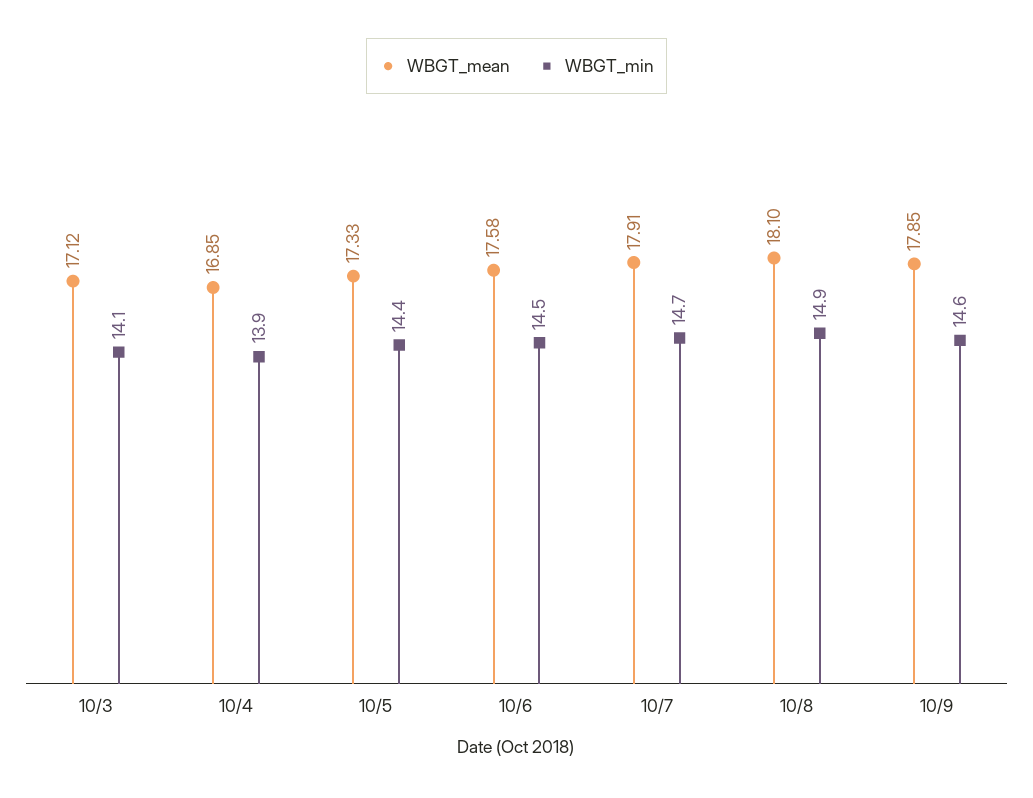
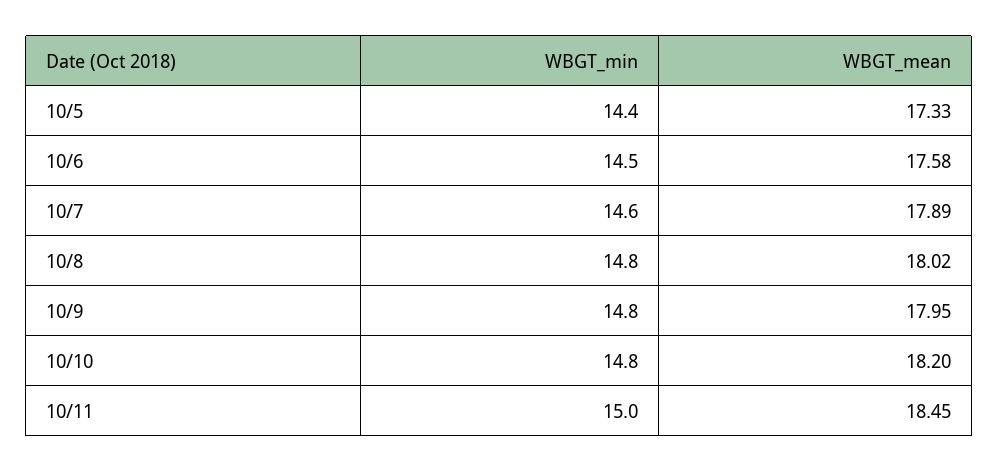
WBGT_mean, 10/3: 17.12 -> none
WBGT_min, 10/3: 14.1 -> none
WBGT_mean, 10/4: 16.85 -> none
WBGT_min, 10/4: 13.9 -> none
WBGT_mean, 10/7: 17.91 -> 17.89
WBGT_min, 10/7: 14.7 -> 14.6
WBGT_mean, 10/8: 18.1 -> 18.02
WBGT_min, 10/8: 14.9 -> 14.8
WBGT_mean, 10/9: 17.85 -> 17.95
WBGT_min, 10/9: 14.6 -> 14.8
WBGT_min, 10/10: none -> 14.8
WBGT_mean, 10/10: none -> 18.2
WBGT_min, 10/11: none -> 15
WBGT_mean, 10/11: none -> 18.45

